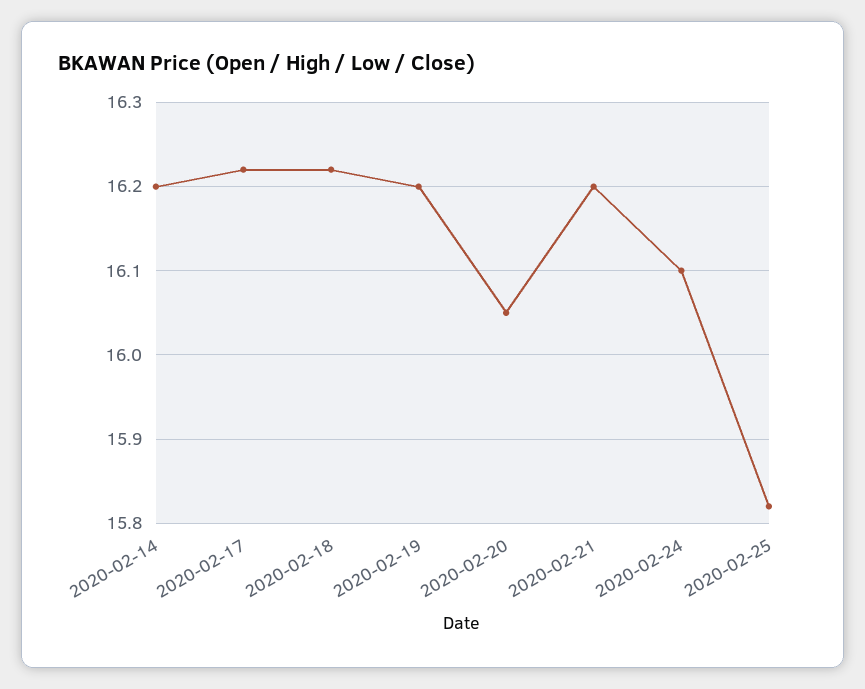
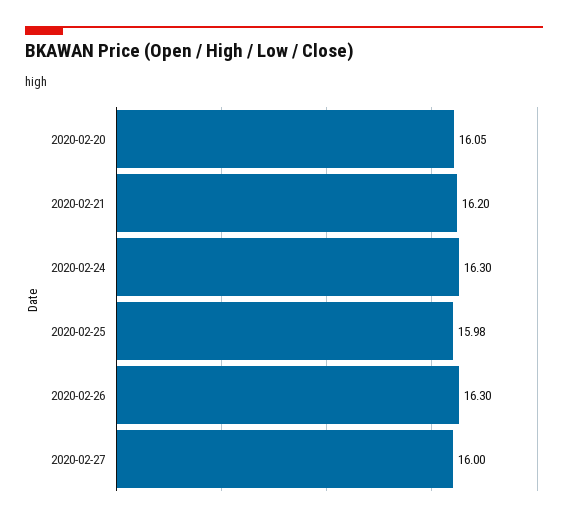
2020-02-14: 16.2 -> none
2020-02-17: 16.22 -> none
2020-02-18: 16.22 -> none
2020-02-19: 16.2 -> none
2020-02-24: 16.1 -> 16.3
2020-02-25: 15.82 -> 15.98
2020-02-26: none -> 16.3
2020-02-27: none -> 16

